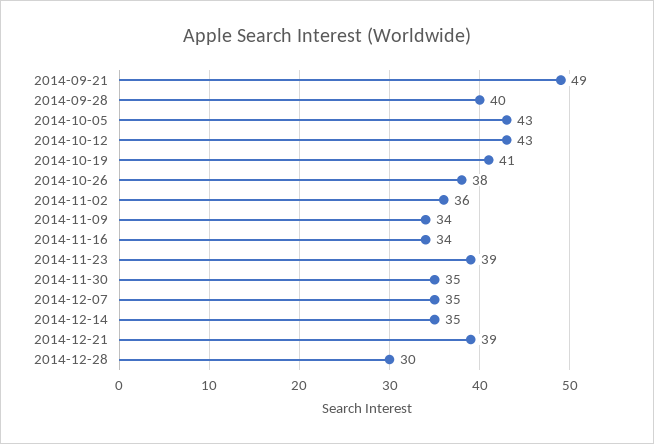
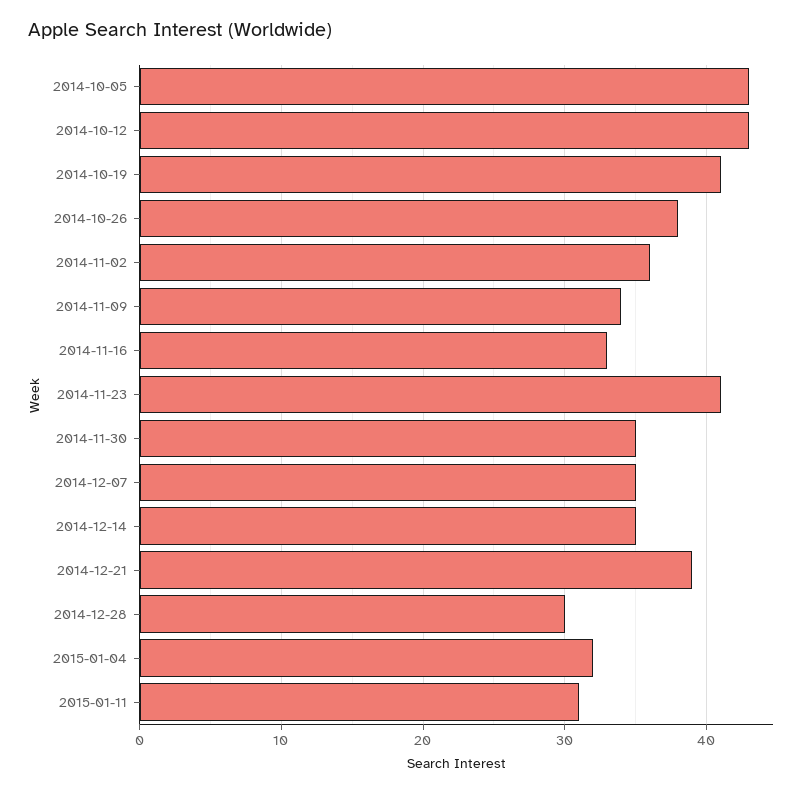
2014-09-21: 49 -> none
2014-09-28: 40 -> none
2014-11-16: 34 -> 33
2014-11-23: 39 -> 41
2015-01-04: none -> 32
2015-01-11: none -> 31

